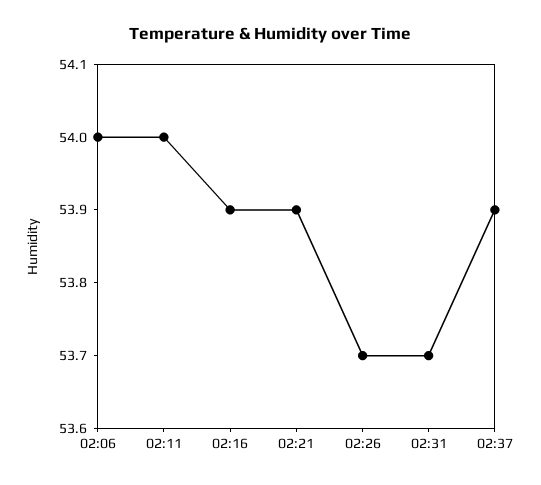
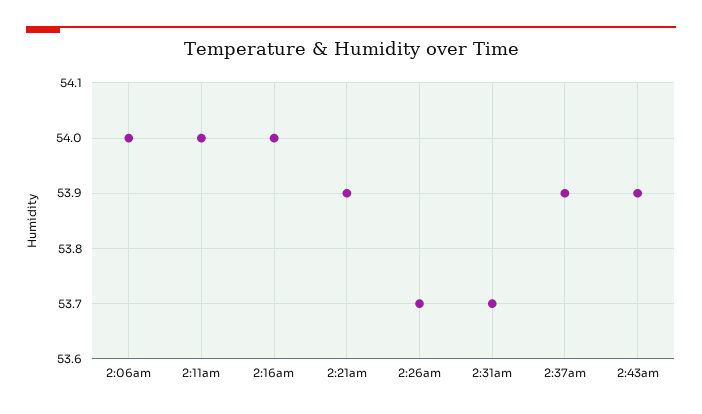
02:16: 53.9 -> 54
2:43am: none -> 53.9

